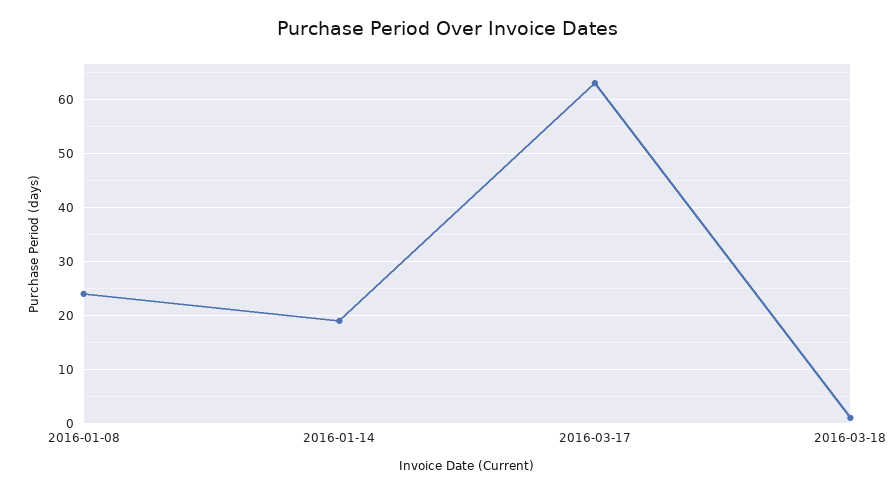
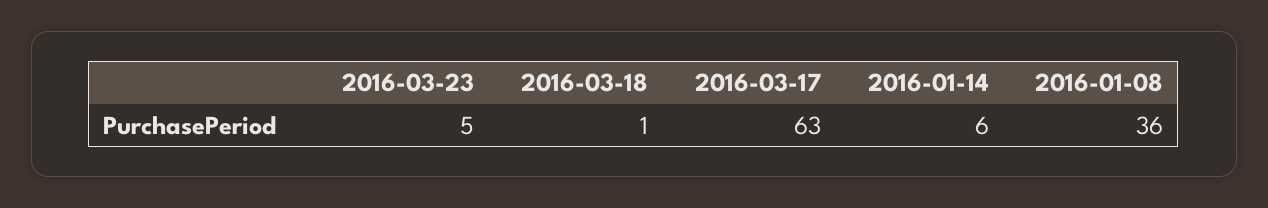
2016-01-08: 25 -> 36
2016-01-14: 20 -> 6
2016-03-23: none -> 5

